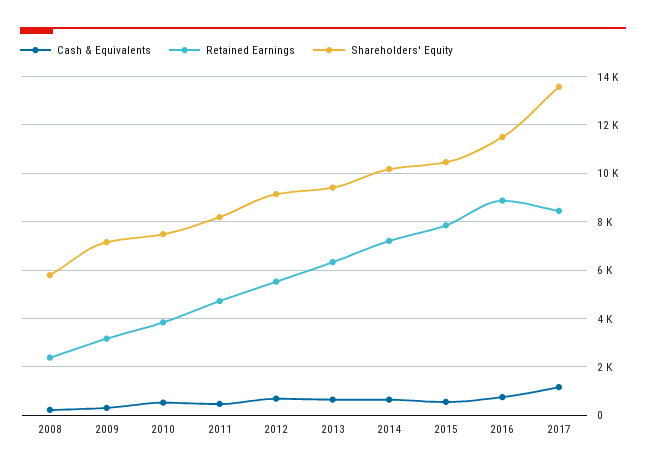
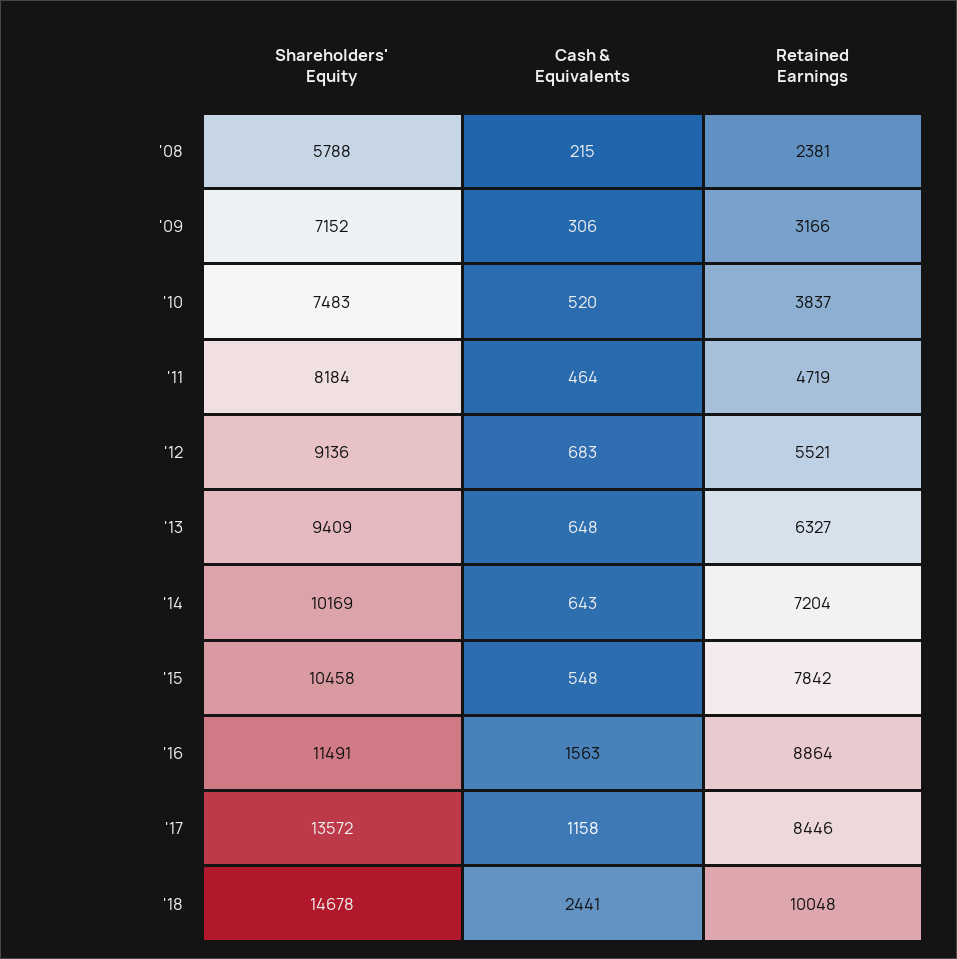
Cash & Equivalents, 2016: 750 -> 1563
Shareholders' Equity, '18: none -> 14678
Cash & Equivalents, '18: none -> 2441
Retained Earnings, '18: none -> 10048

